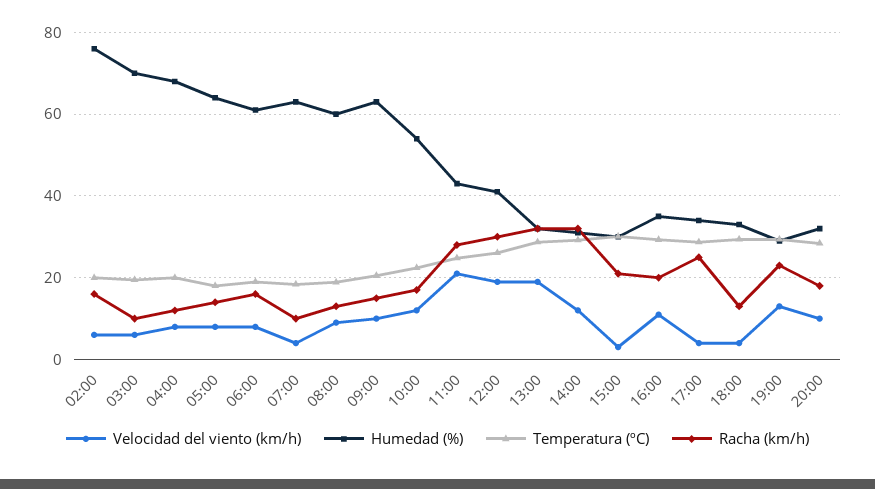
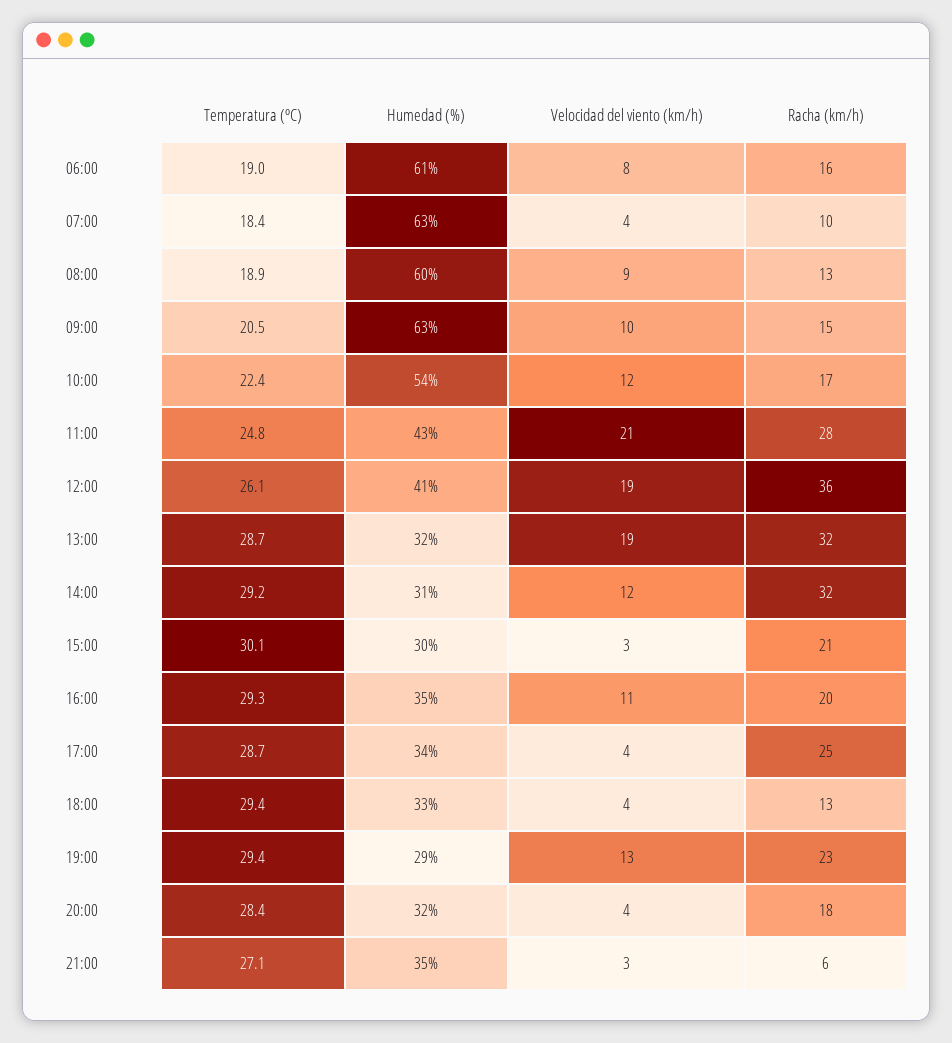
Velocidad del viento (km/h), 02:00: 6 -> none
Humedad (%), 02:00: 76 -> none
Temperatura (ºC), 02:00: 20 -> none
Racha (km/h), 02:00: 16 -> none
Velocidad del viento (km/h), 03:00: 6 -> none
Humedad (%), 03:00: 70 -> none
Temperatura (ºC), 03:00: 20 -> none
Racha (km/h), 03:00: 10 -> none
Velocidad del viento (km/h), 04:00: 8 -> none
Humedad (%), 04:00: 68 -> none
Temperatura (ºC), 04:00: 20 -> none
Racha (km/h), 04:00: 12 -> none
Velocidad del viento (km/h), 05:00: 8 -> none
Humedad (%), 05:00: 64 -> none
Temperatura (ºC), 05:00: 18 -> none
Racha (km/h), 05:00: 14 -> none
Racha (km/h), 12:00: 30 -> 36
Velocidad del viento (km/h), 20:00: 10 -> 4
Temperatura (ºC), 21:00: none -> 27.1
Humedad (%), 21:00: none -> 35
Velocidad del viento (km/h), 21:00: none -> 3
Racha (km/h), 21:00: none -> 6

